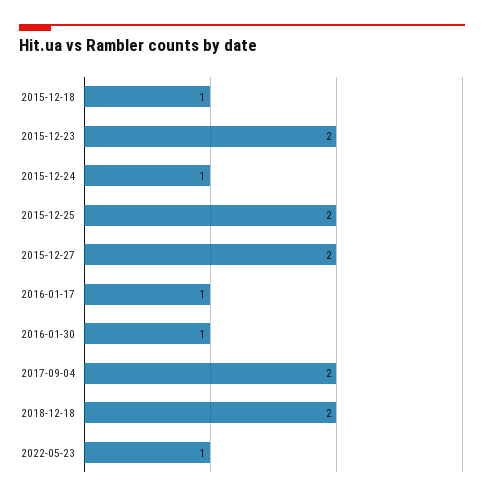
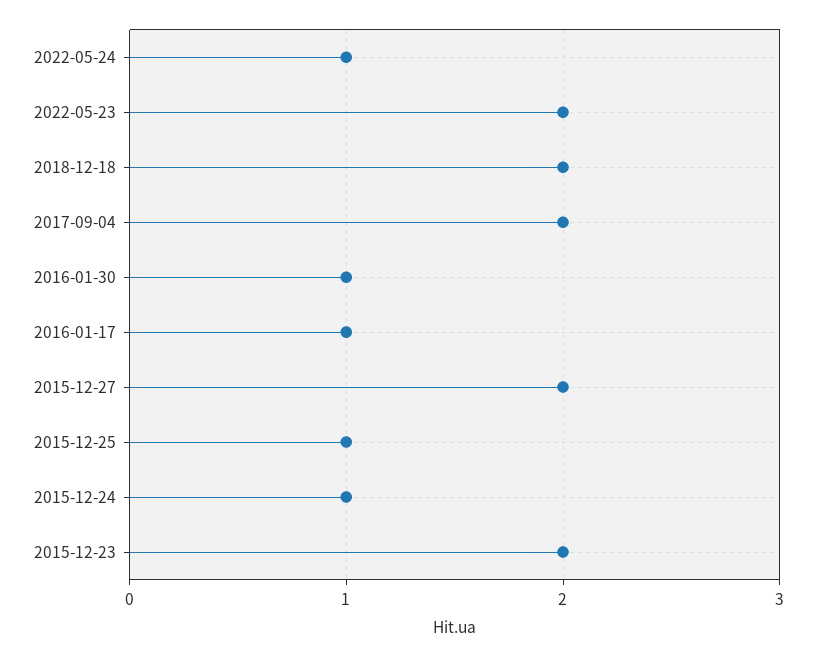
2015-12-18: 1 -> none
2015-12-25: 2 -> 1
2022-05-23: 1 -> 2
2022-05-24: none -> 1

